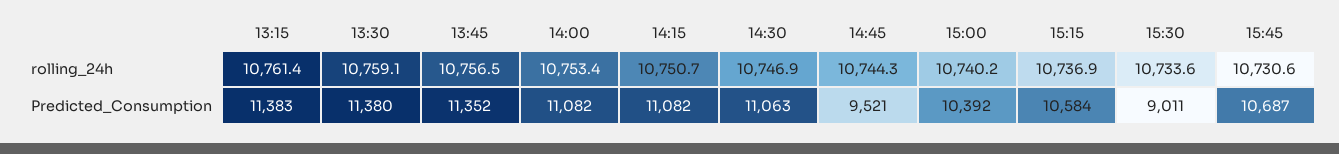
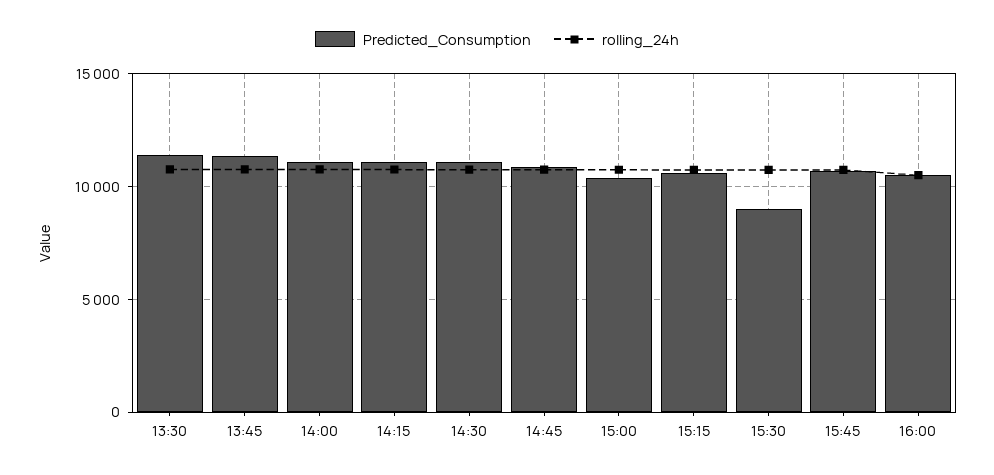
rolling_24h, 13:15: 10761.4 -> none
Predicted_Consumption, 13:15: 11383 -> none
Predicted_Consumption, 14:45: 9521 -> 11000
Predicted_Consumption, 16:00: none -> 10500
rolling_24h, 16:00: none -> 10500

